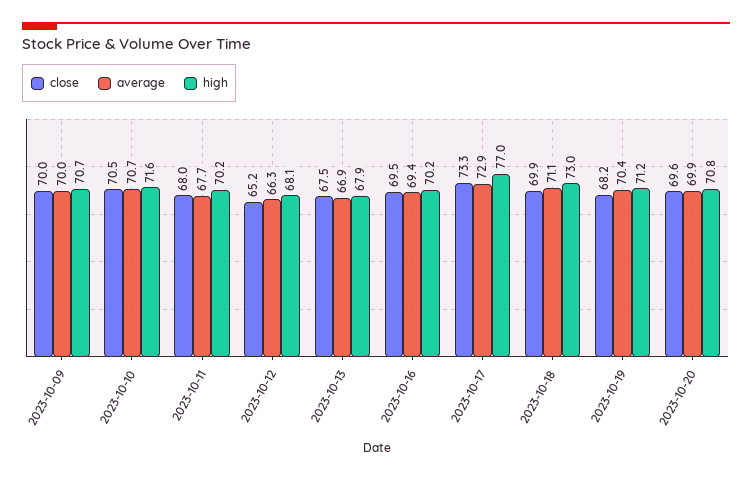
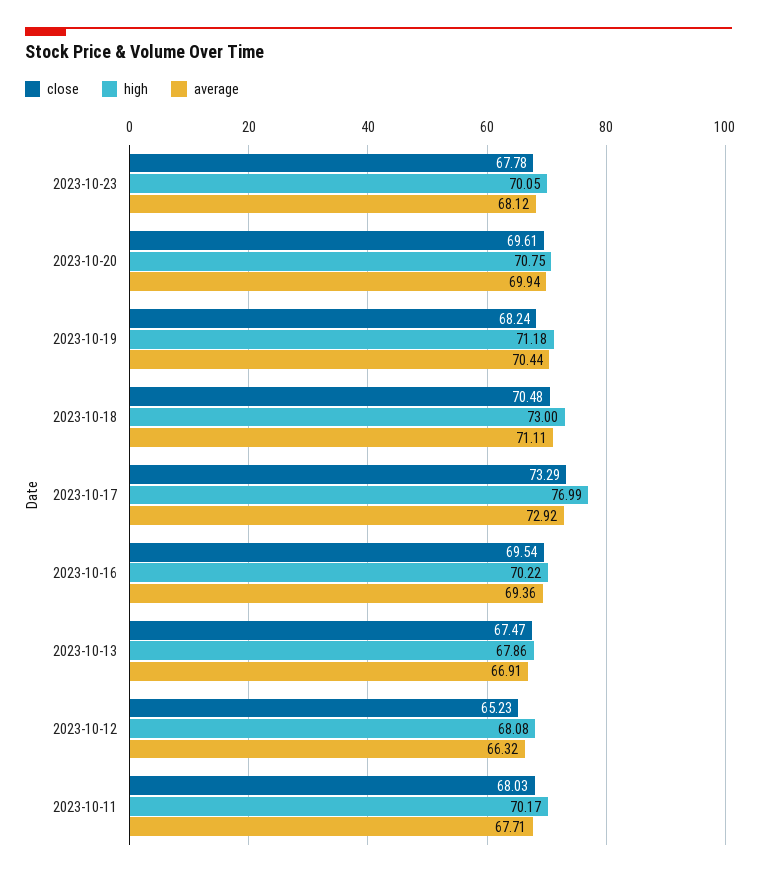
close, 2023-10-09: 70 -> none
average, 2023-10-09: 70 -> none
high, 2023-10-09: 70.7 -> none
close, 2023-10-10: 70.5 -> none
average, 2023-10-10: 70.7 -> none
high, 2023-10-10: 71.6 -> none
close, 2023-10-18: 69.9 -> 70.48
close, 2023-10-23: none -> 67.78
high, 2023-10-23: none -> 70.05
average, 2023-10-23: none -> 68.12

